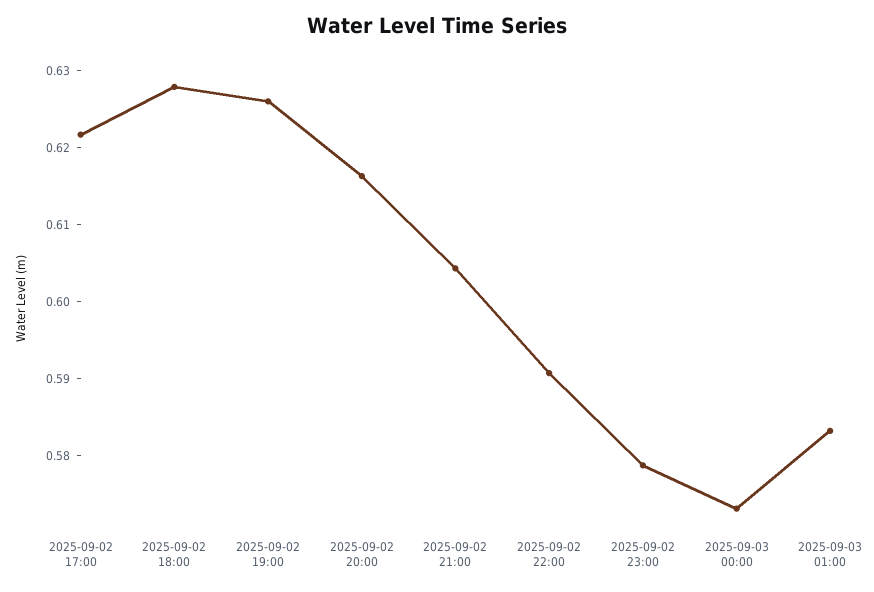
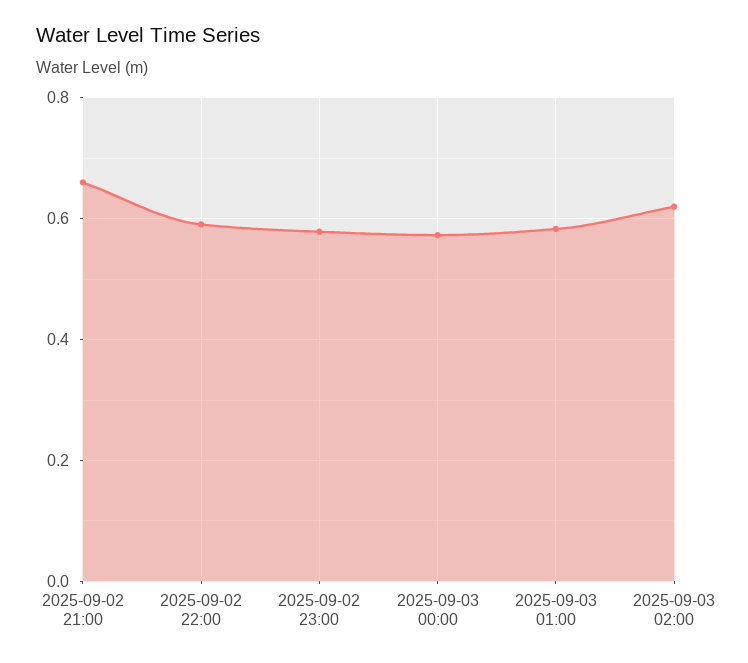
2025-09-02 17:00: 0.622 -> none
2025-09-02 18:00: 0.628 -> none
2025-09-02 19:00: 0.626 -> none
2025-09-02 20:00: 0.616 -> none
2025-09-02 21:00: 0.604 -> 0.66
2025-09-03 02:00: none -> 0.62

